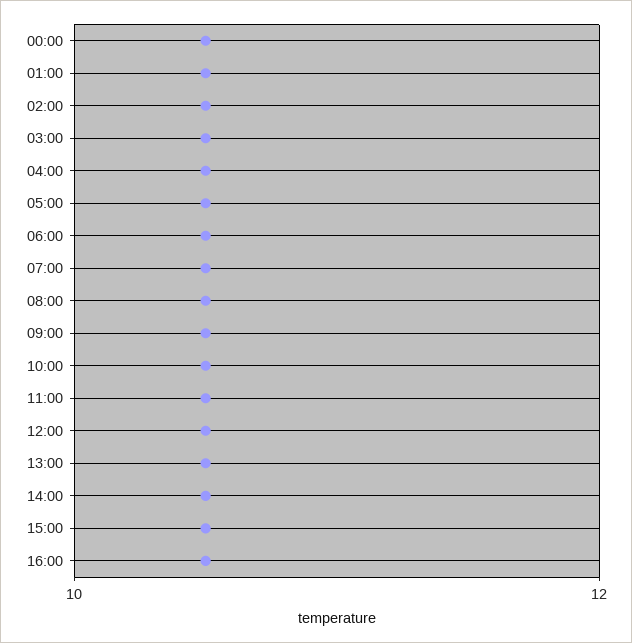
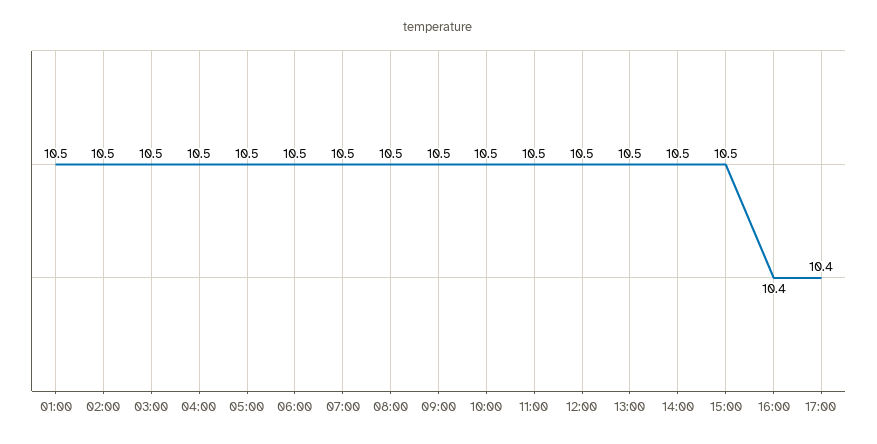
00:00: 10.5 -> none
16:00: 10.5 -> 10.4
17:00: none -> 10.4

